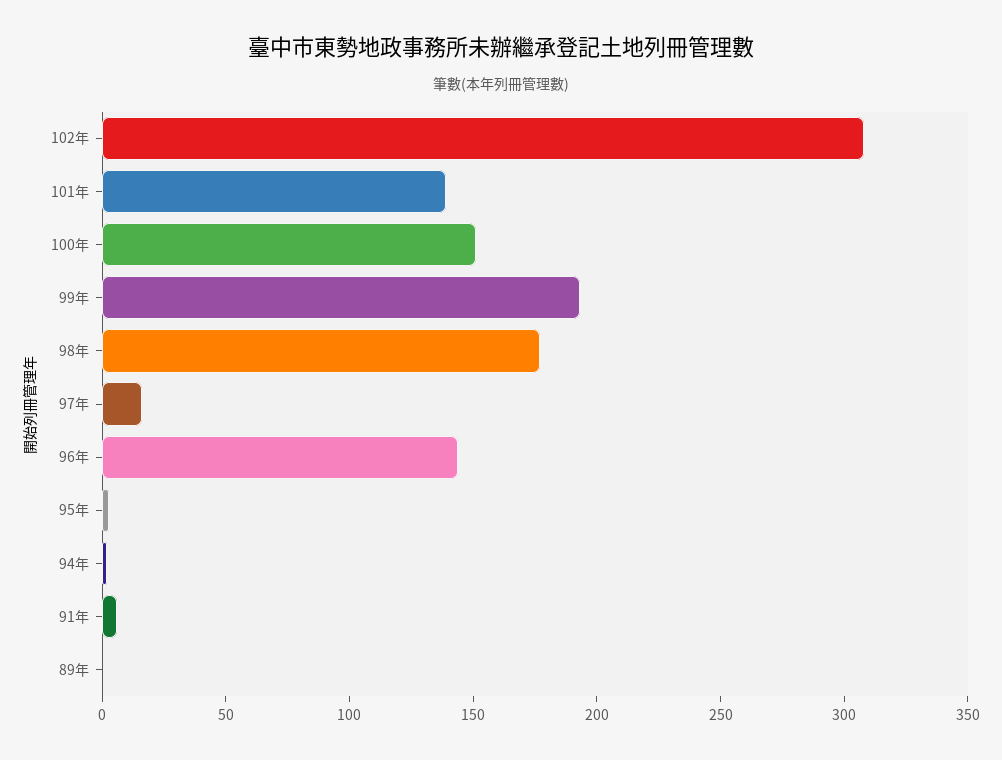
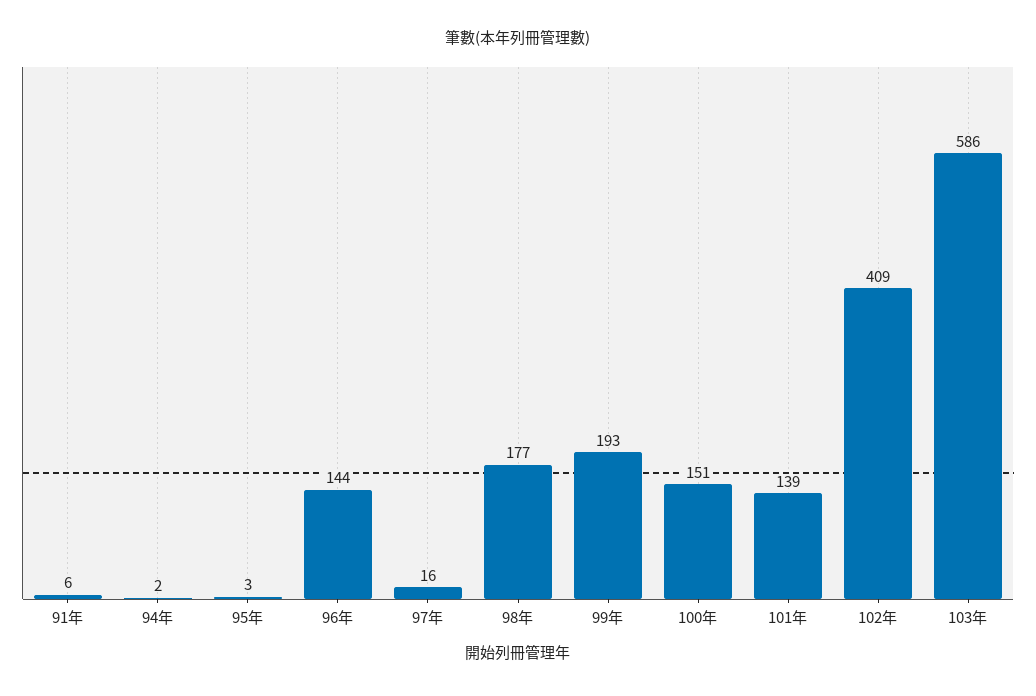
102年: 310 -> 409
89年: 0 -> none
103年: none -> 586

